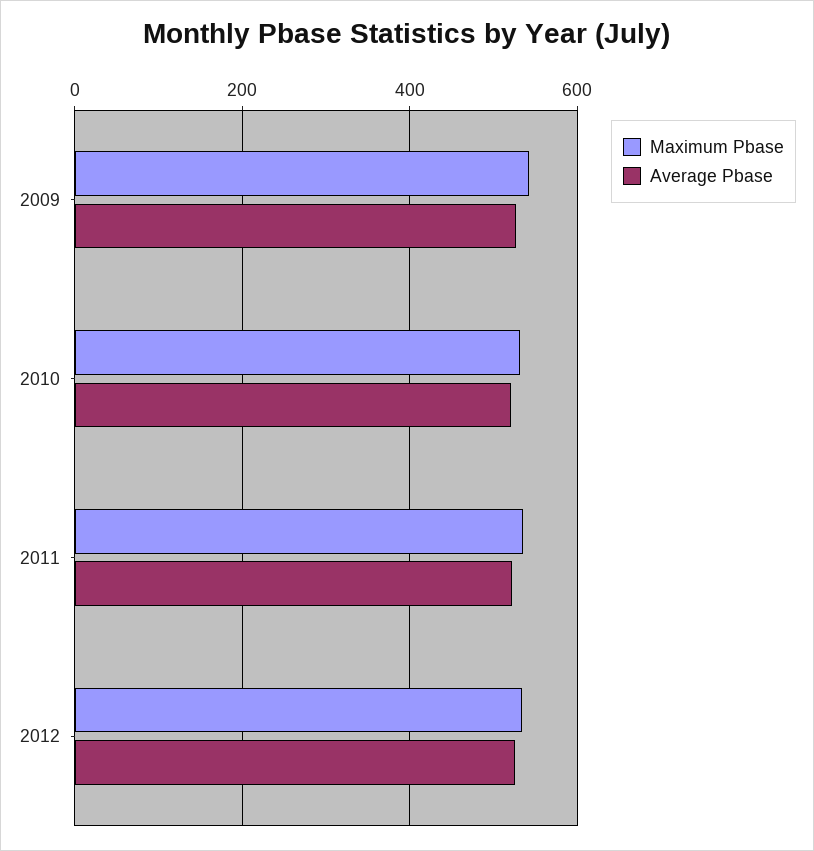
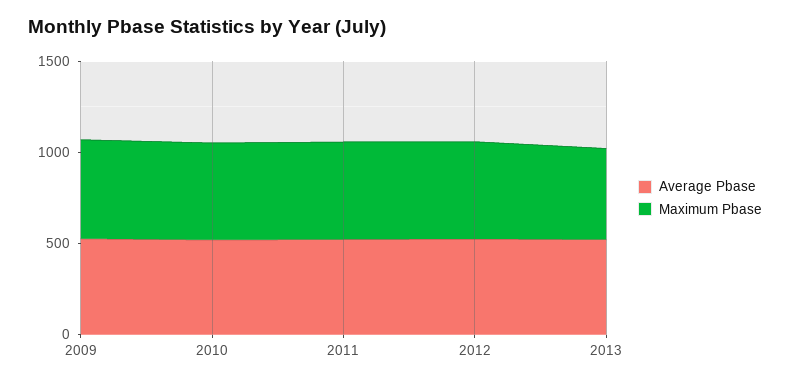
Average Pbase, 2013: none -> 500
Maximum Pbase, 2013: none -> 500

